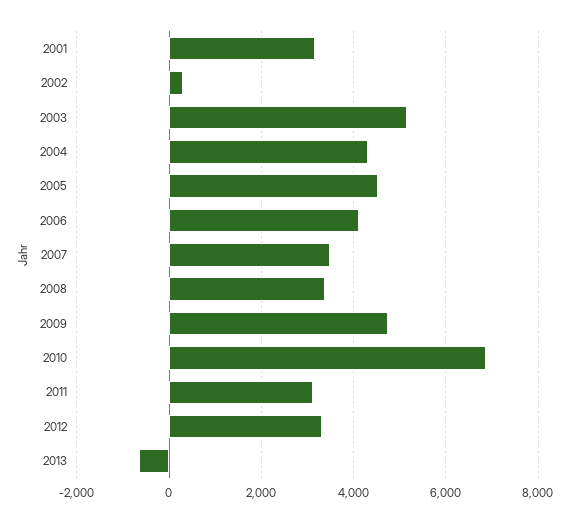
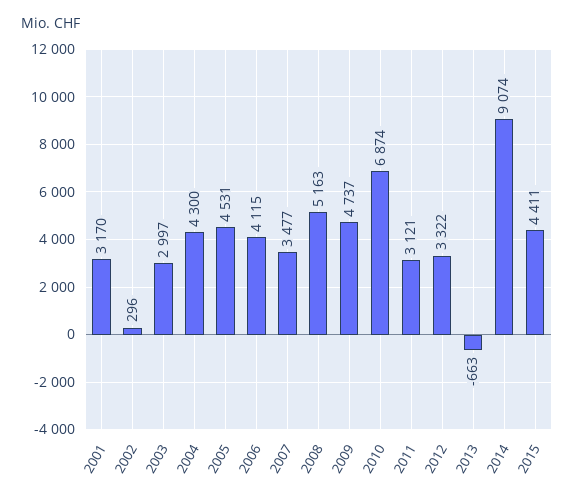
2003: 5200 -> 2997
2008: 3400 -> 5163
2014: none -> 9074
2015: none -> 4411

